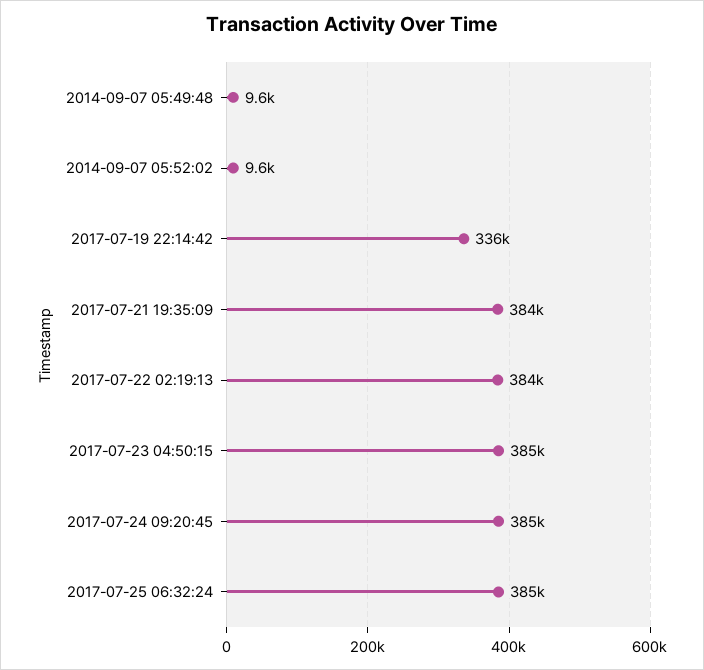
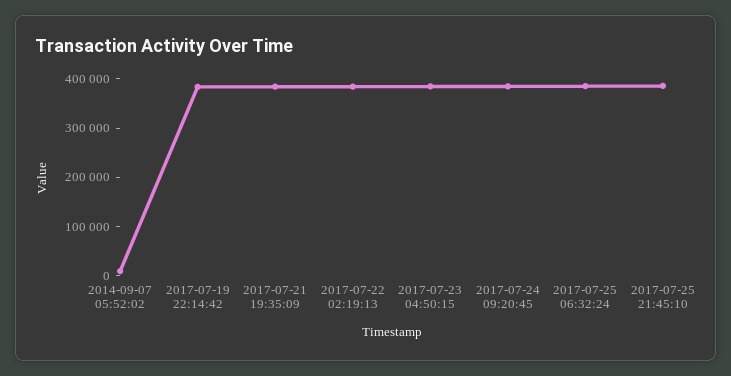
2014-09-07 05:49:48: 9600 -> none
2017-07-19 22:14:42: 336000 -> 380000
2017-07-25 21:45:10: none -> 380000

